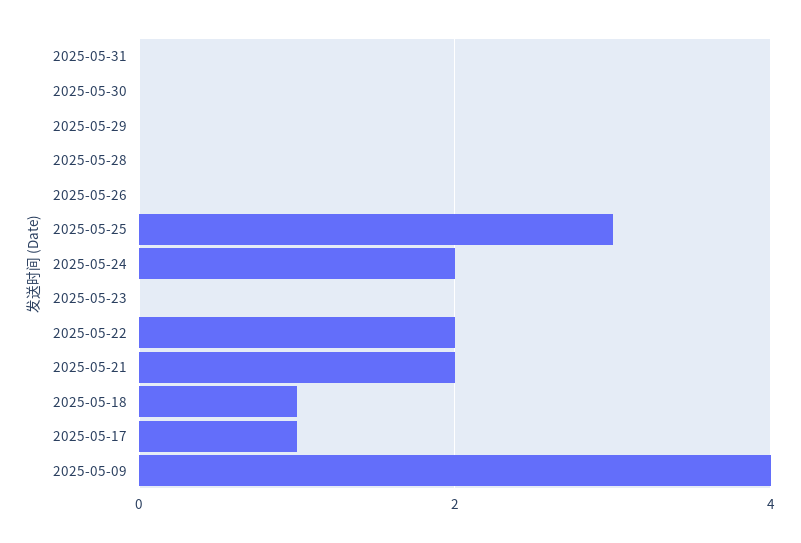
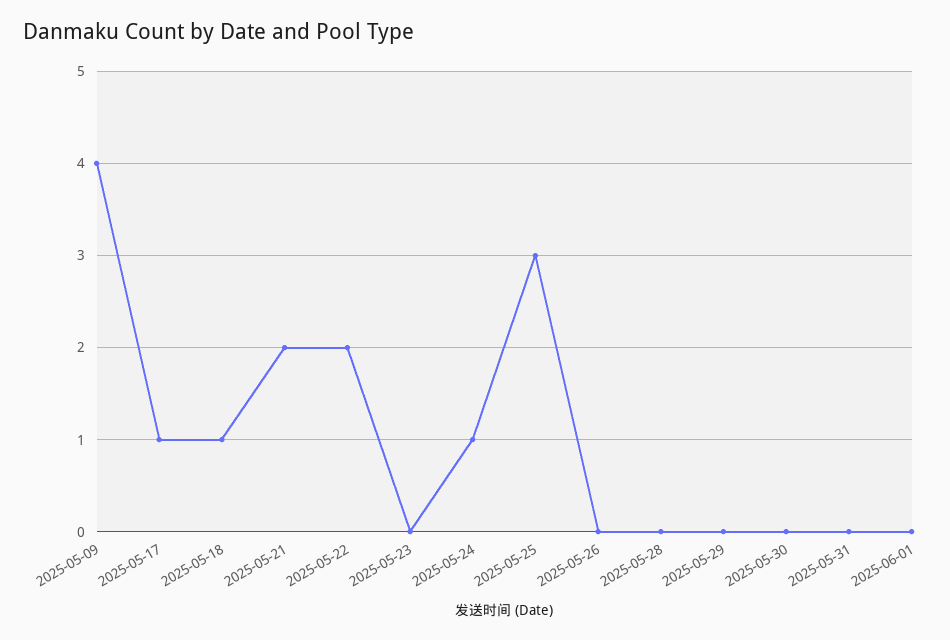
2025-05-24: 2 -> 1
2025-06-01: none -> 0

